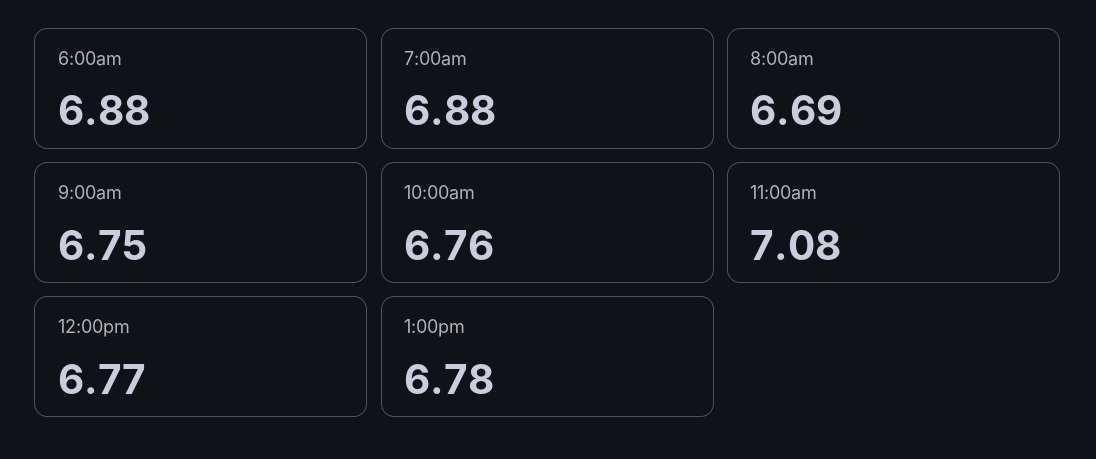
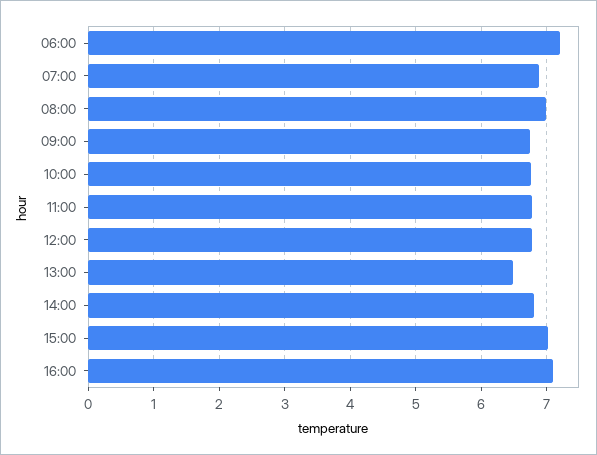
6:00am: 6.88 -> 7.2
8:00am: 6.69 -> 7
11:00am: 7.08 -> 6.8
1:00pm: 6.78 -> 6.5
14:00: none -> 6.8
15:00: none -> 7
16:00: none -> 7.1

